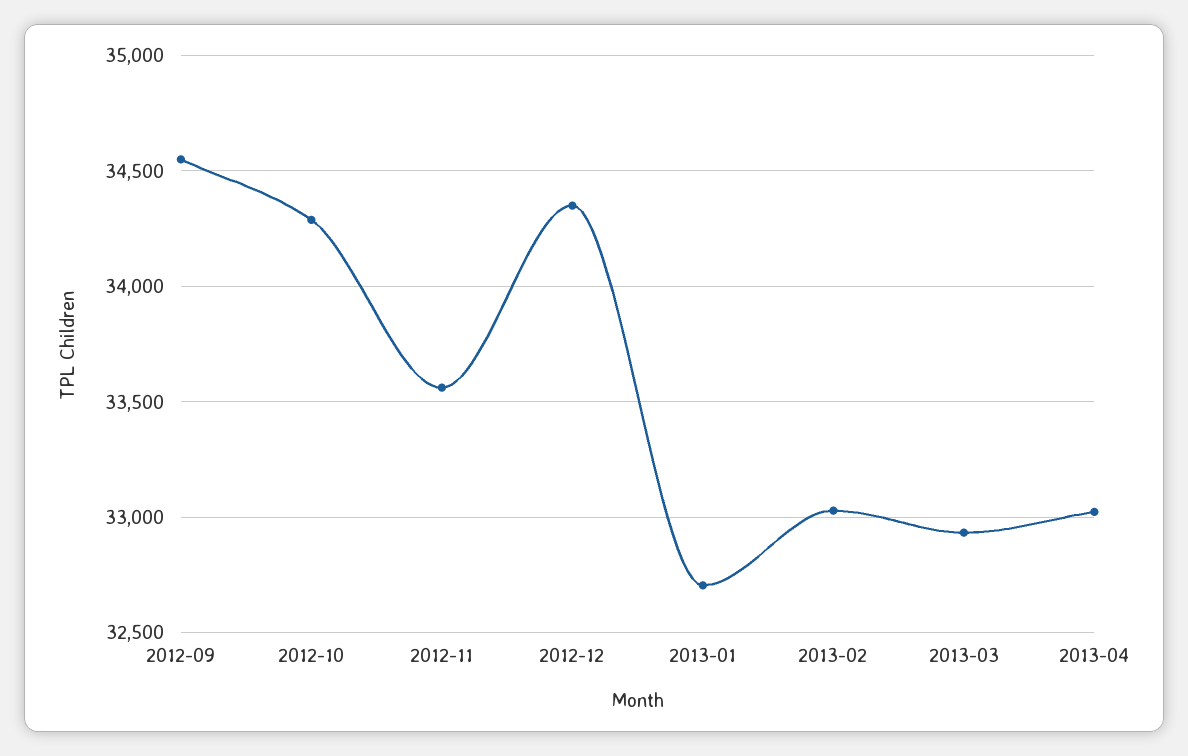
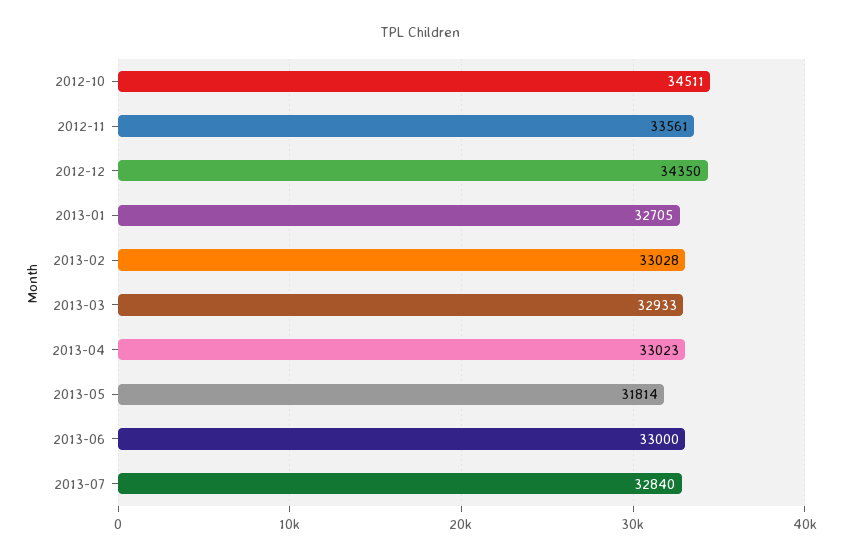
2012-09: 34550 -> none
2012-10: 34300 -> 34511
2013-05: none -> 31814
2013-06: none -> 33000
2013-07: none -> 32840

